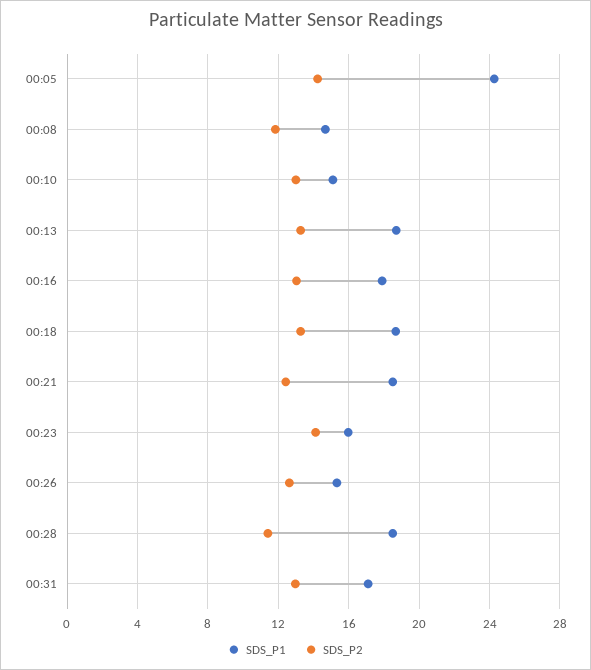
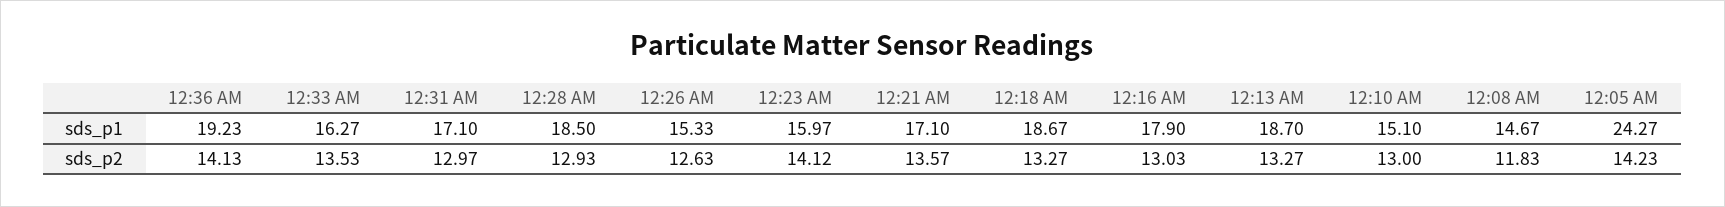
SDS_P1, 00:21: 18.5 -> 17.1
SDS_P2, 00:21: 12.5 -> 13.57
SDS_P2, 00:28: 11.5 -> 12.93
SDS_P1, 12:36 AM: none -> 19.23
SDS_P1, 12:33 AM: none -> 16.27
SDS_P2, 12:36 AM: none -> 14.13
SDS_P2, 12:33 AM: none -> 13.53

